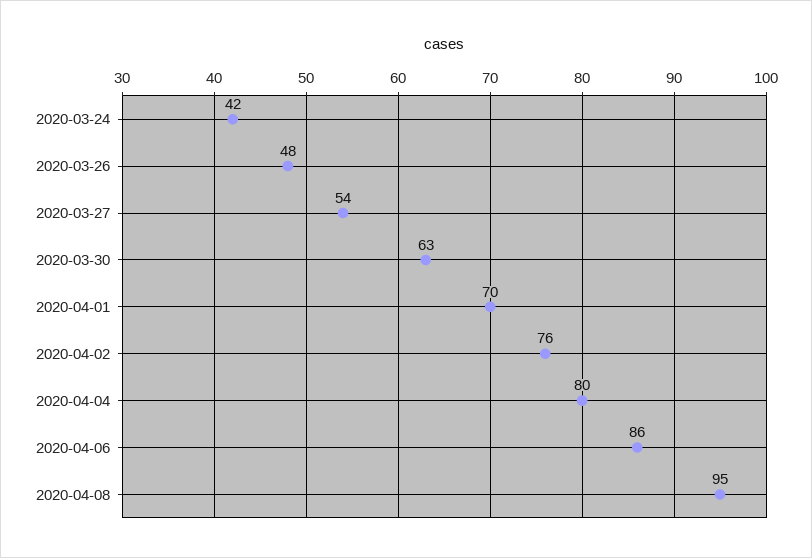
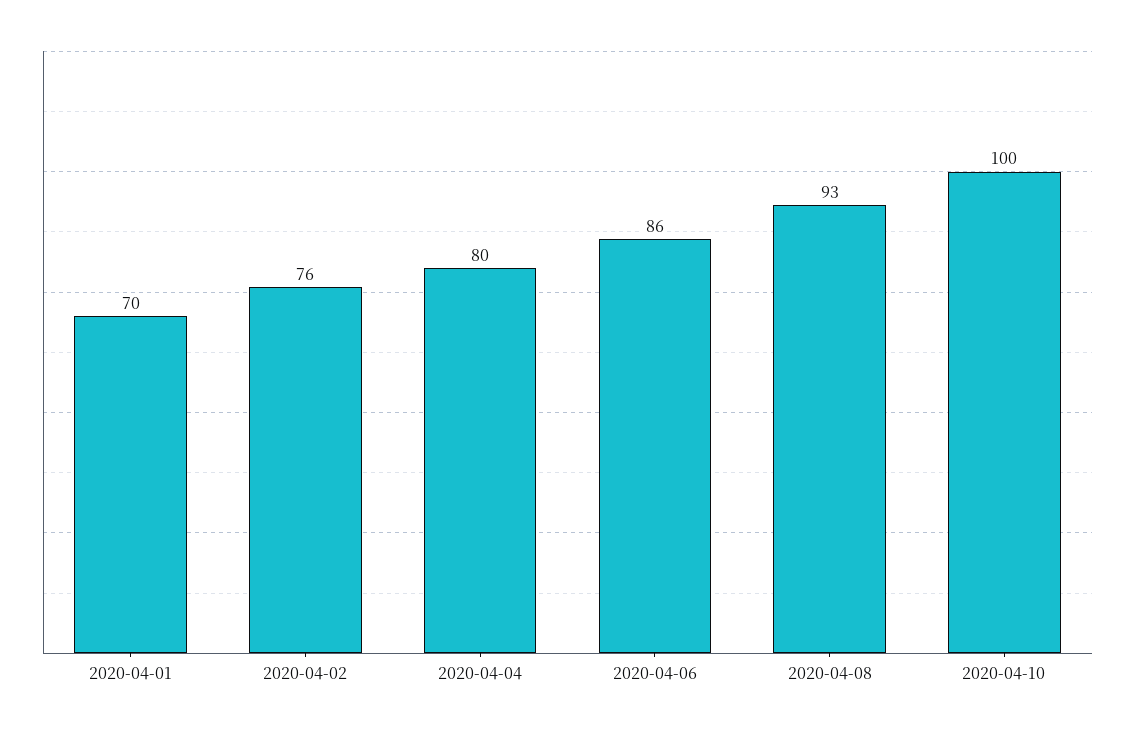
2020-03-24: 42 -> none
2020-03-26: 48 -> none
2020-03-27: 54 -> none
2020-03-30: 63 -> none
2020-04-08: 95 -> 93
2020-04-10: none -> 100

